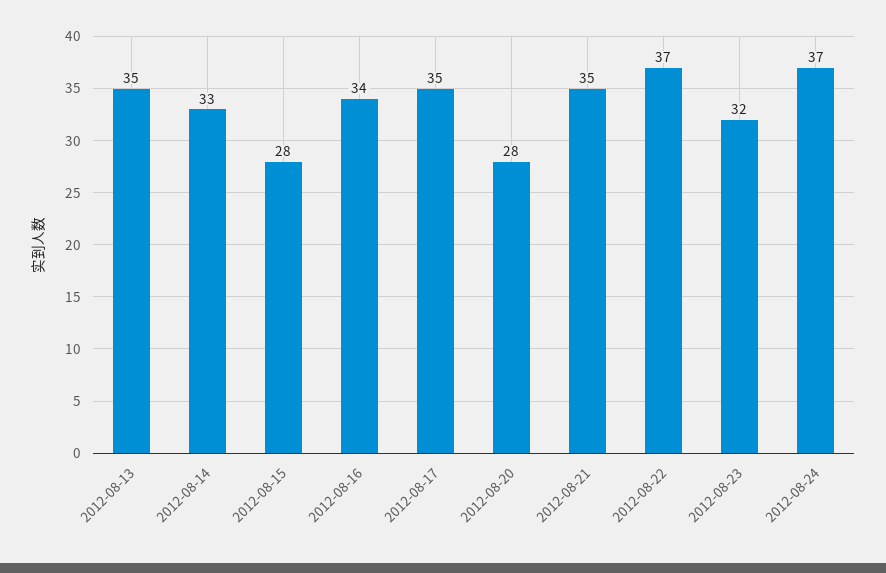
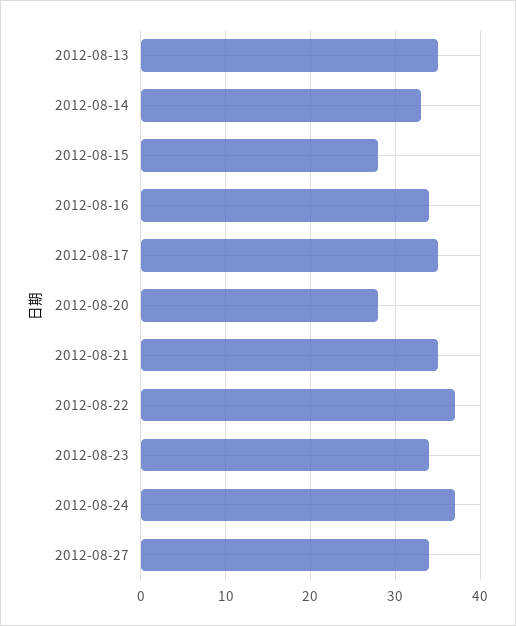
2012-08-23: 32 -> 34
2012-08-27: none -> 34

